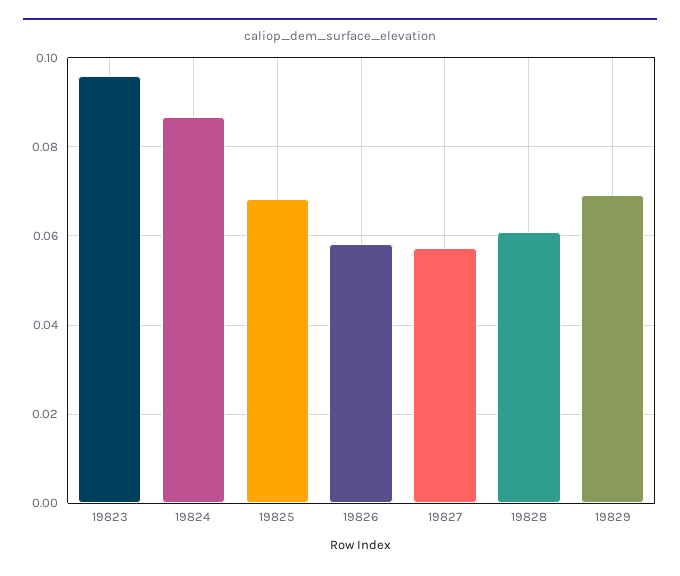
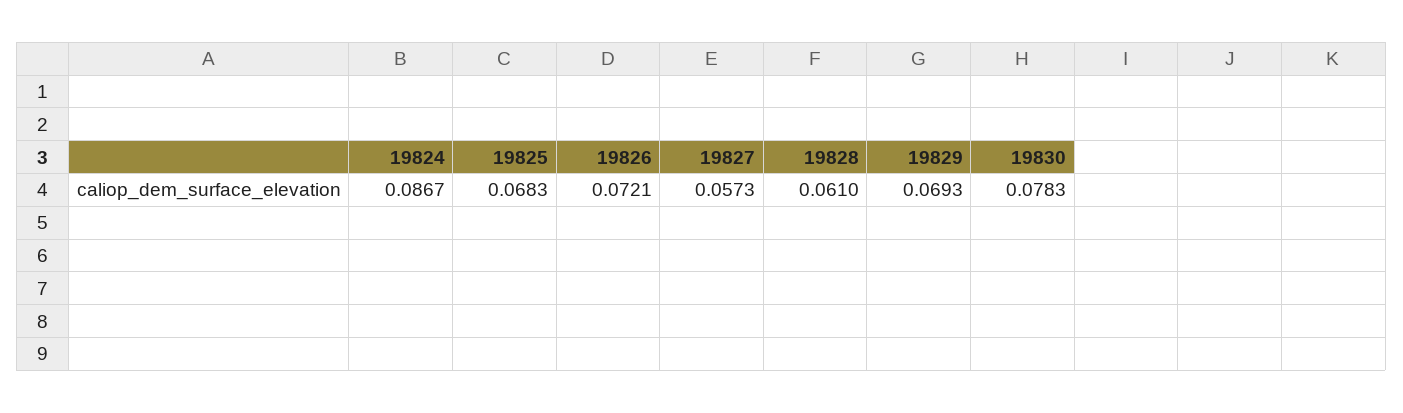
19823: 0.096 -> none
19826: 0.058 -> 0.0721
19830: none -> 0.0783

